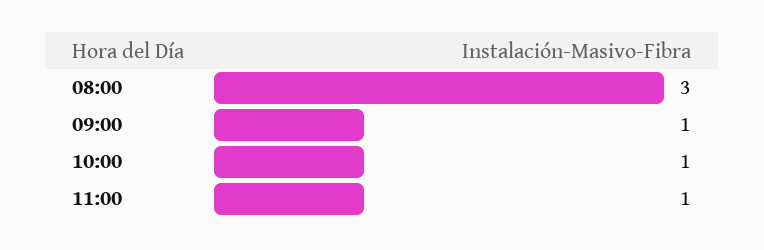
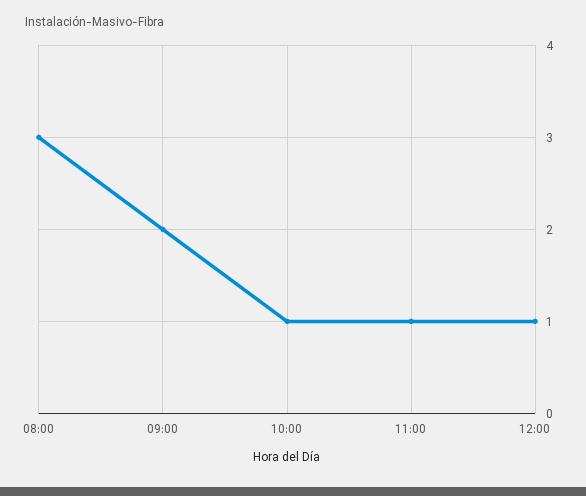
09:00: 1 -> 2
12:00: none -> 1

